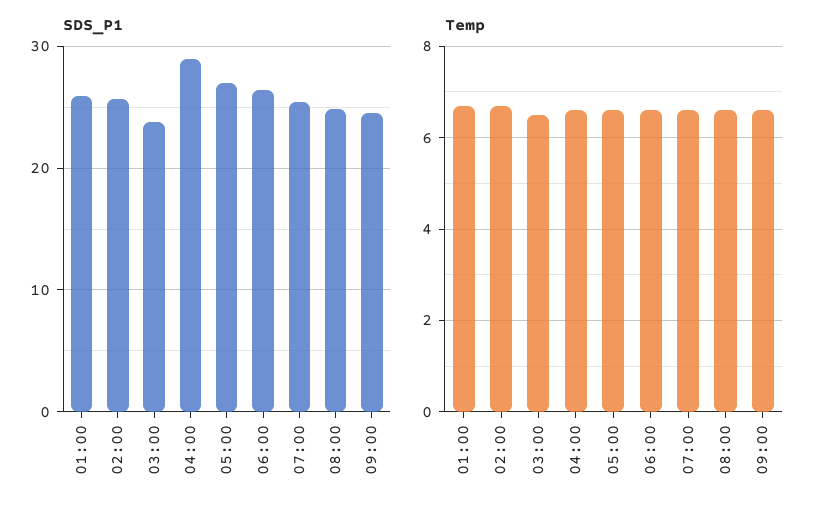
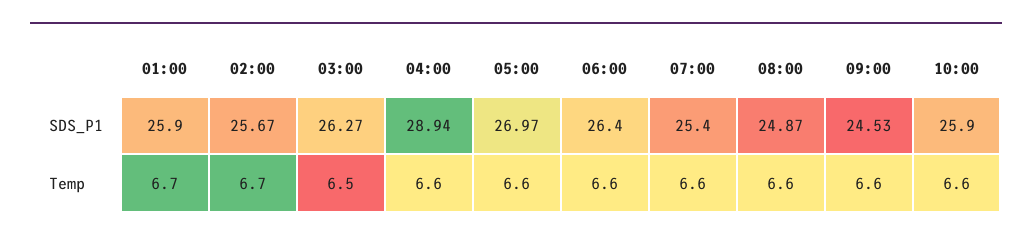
SDS_P1, 03:00: 24 -> 26.27
SDS_P1, 10:00: none -> 25.9
Temp, 10:00: none -> 6.6

